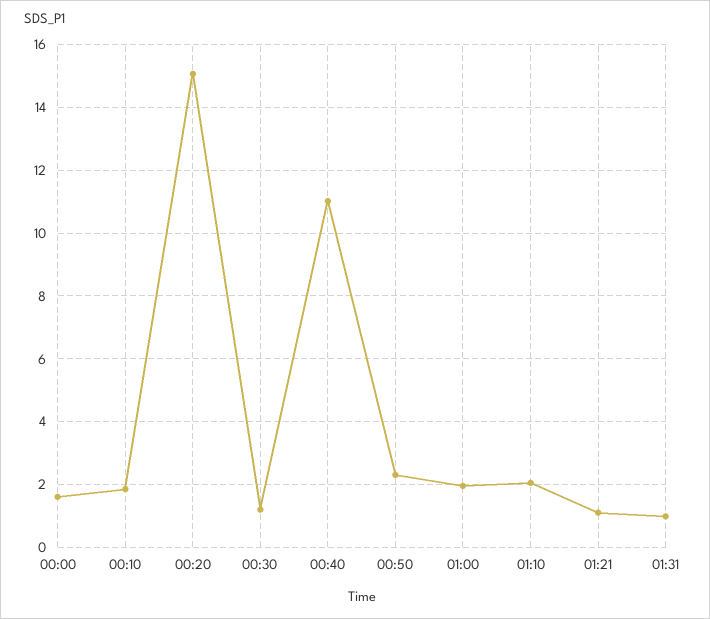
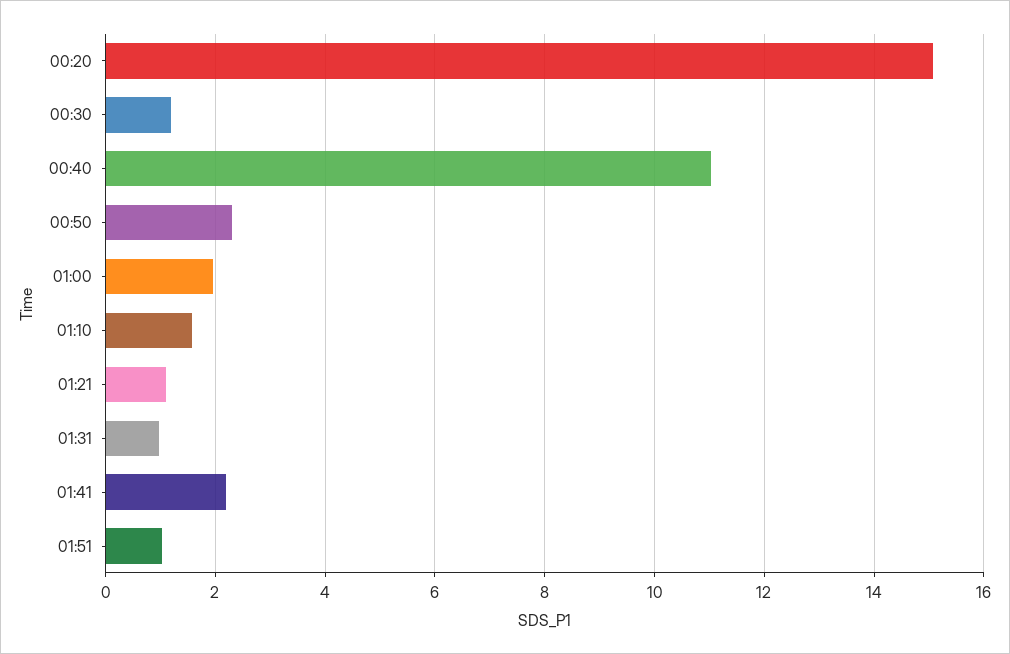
00:00: 1.6 -> none
00:10: 1.8 -> none
01:10: 2 -> 1.6
01:41: none -> 2.2
01:51: none -> 1

